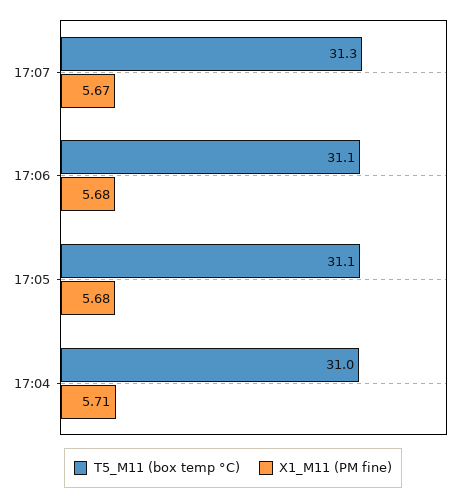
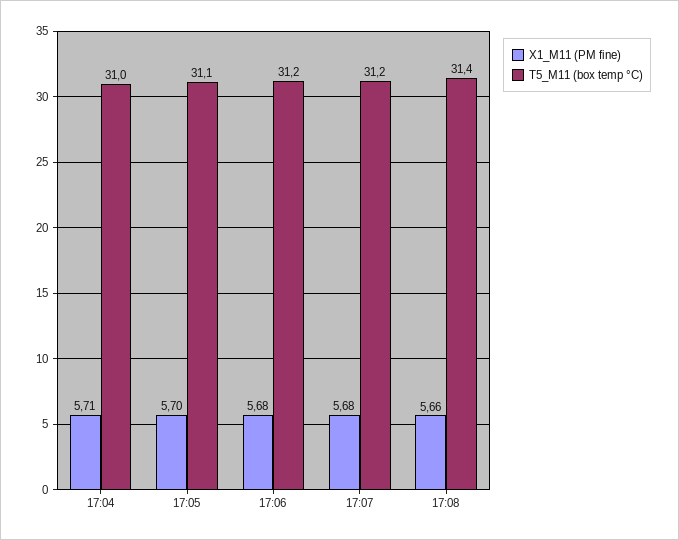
T5_M11 (box temp °C), 17:07: 31.3 -> 31.2
X1_M11 (PM fine), 17:07: 5.67 -> 5.68
T5_M11 (box temp °C), 17:06: 31.1 -> 31.2
X1_M11 (PM fine), 17:05: 5.68 -> 5.7
X1_M11 (PM fine), 17:08: none -> 5.66
T5_M11 (box temp °C), 17:08: none -> 31.4

